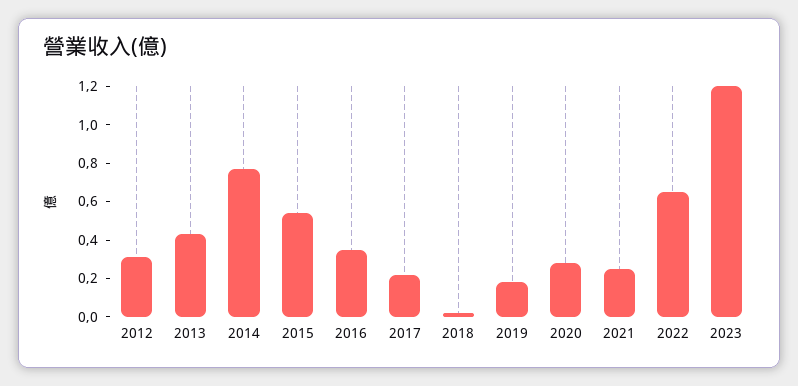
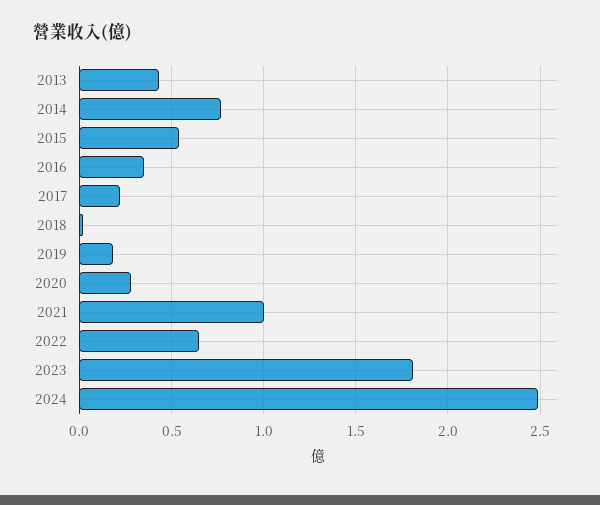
2012: 0.3 -> none
2021: 0.25 -> 1
2023: 1.2 -> 1.8
2024: none -> 2.5

